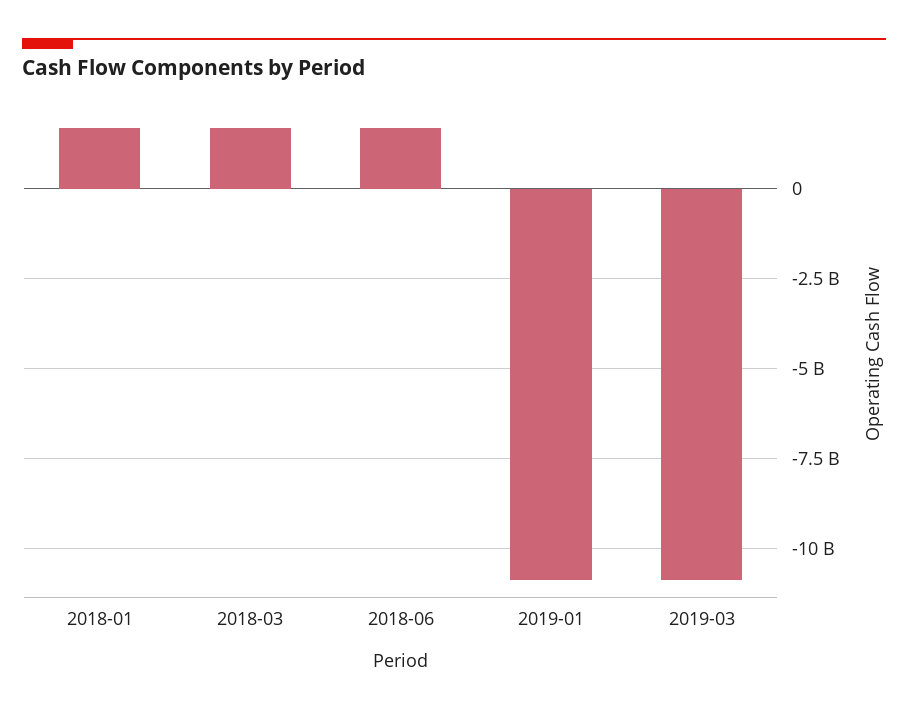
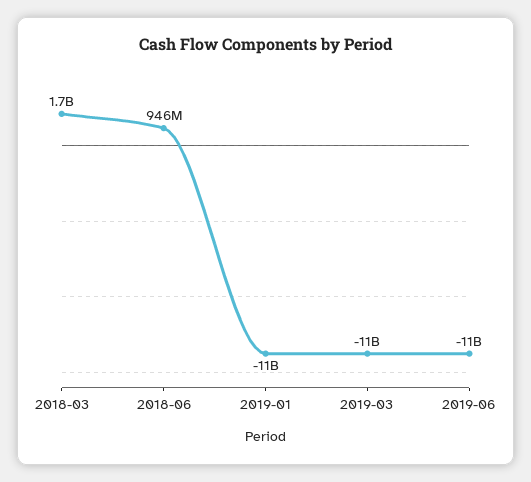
2018-01: 1750000000 -> none
2018-06: 1750000000 -> 946000000
2019-06: none -> -11000000000

